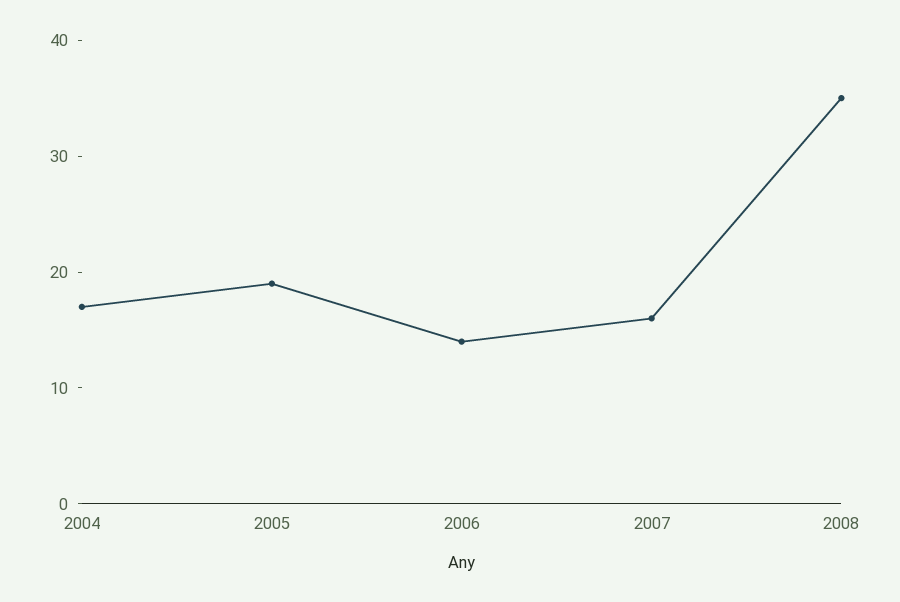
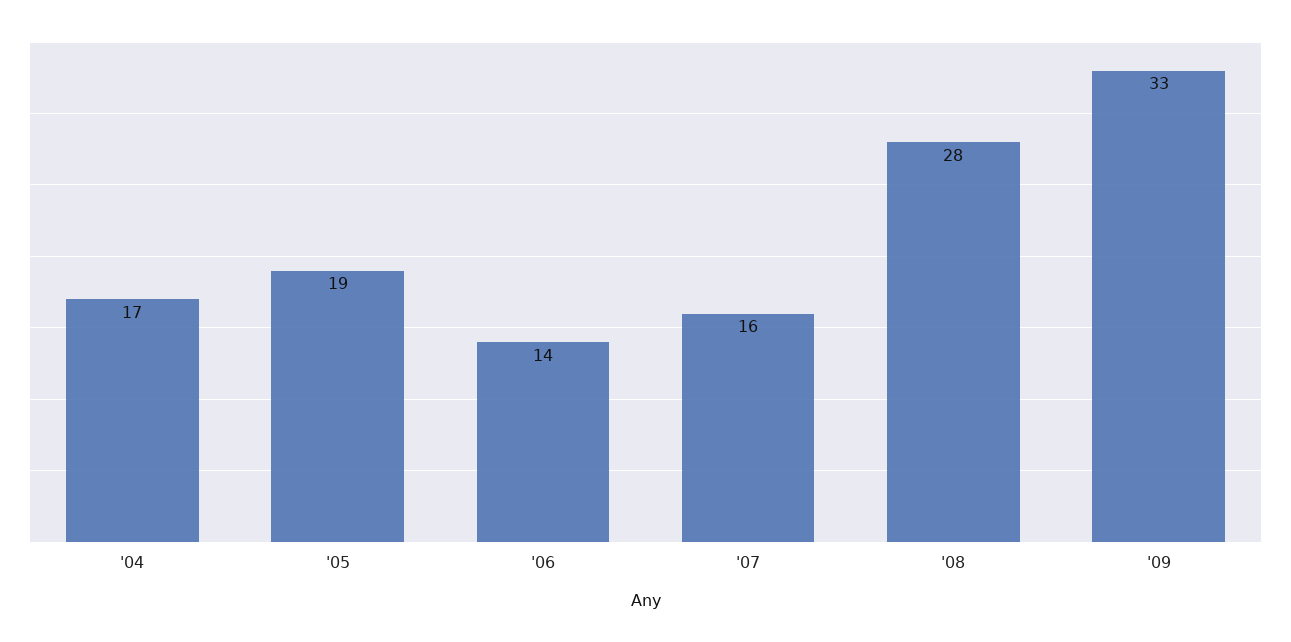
2008: 35 -> 28
'09: none -> 33

